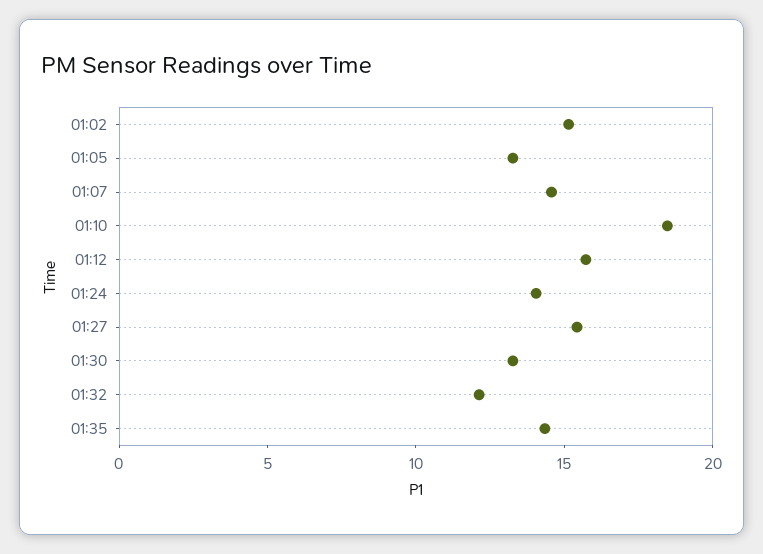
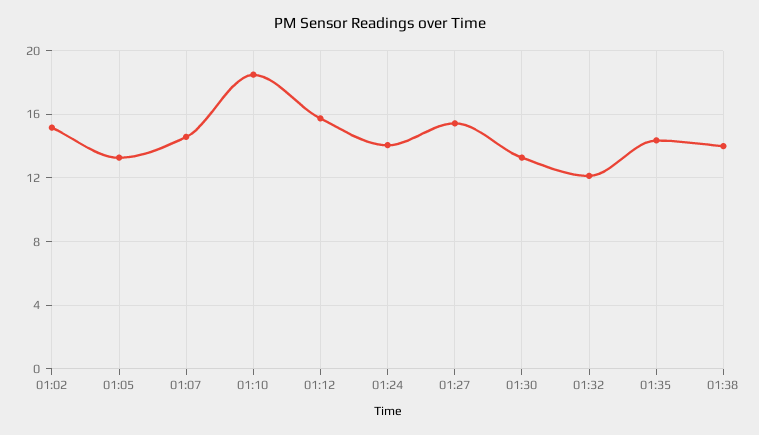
01:38: none -> 14

